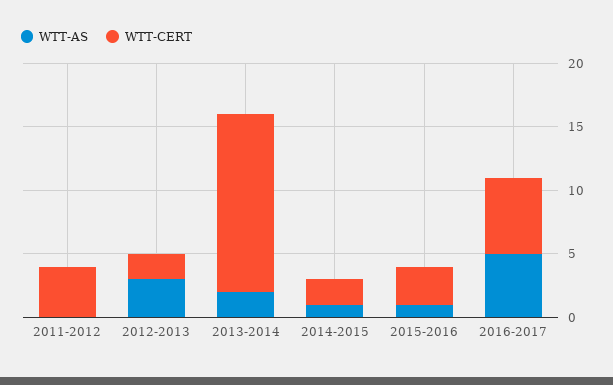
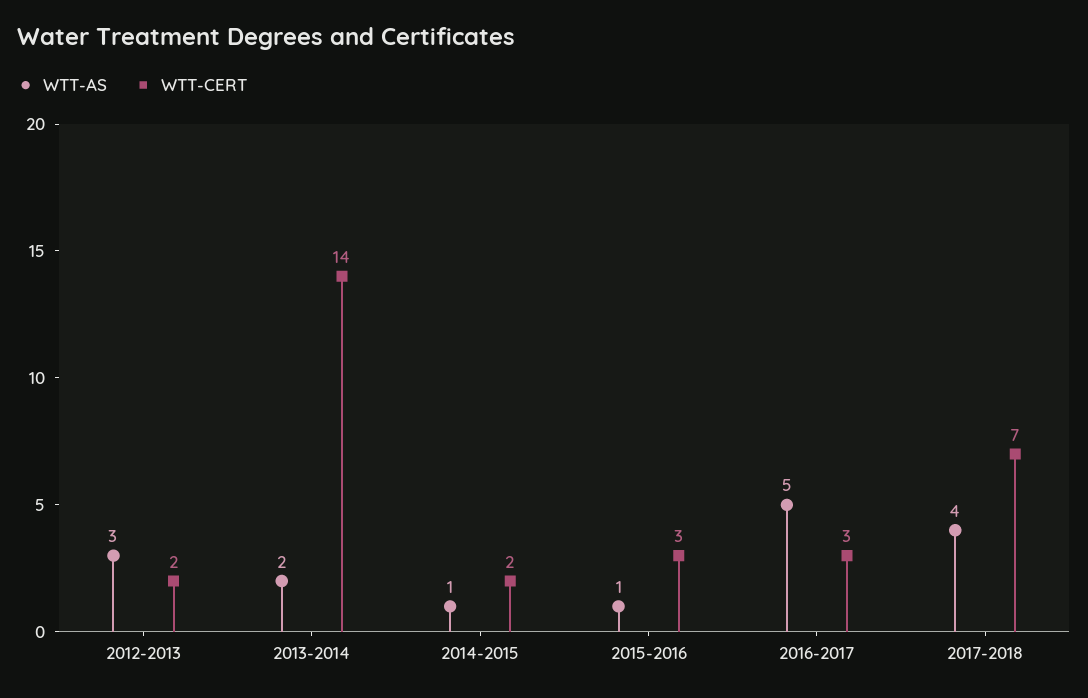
WTT-AS, 2011-2012: 0 -> none
WTT-CERT, 2011-2012: 4 -> none
WTT-CERT, 2016-2017: 6 -> 3
WTT-AS, 2017-2018: none -> 4
WTT-CERT, 2017-2018: none -> 7

